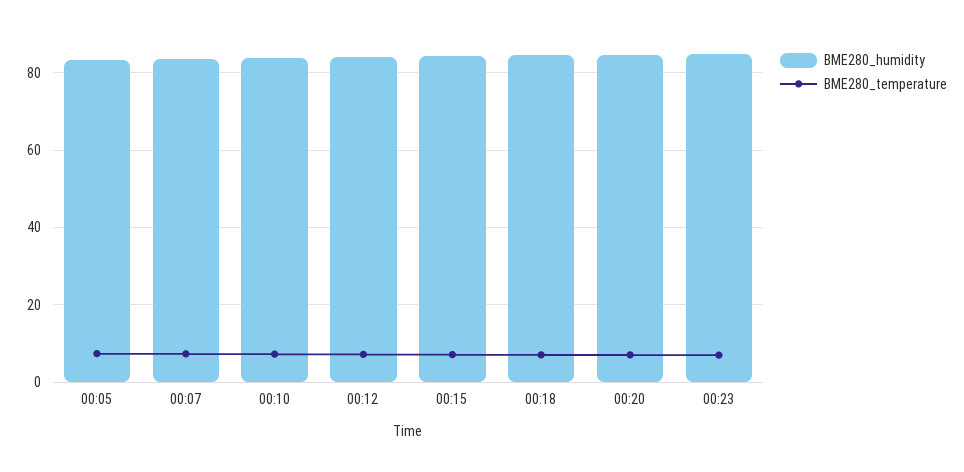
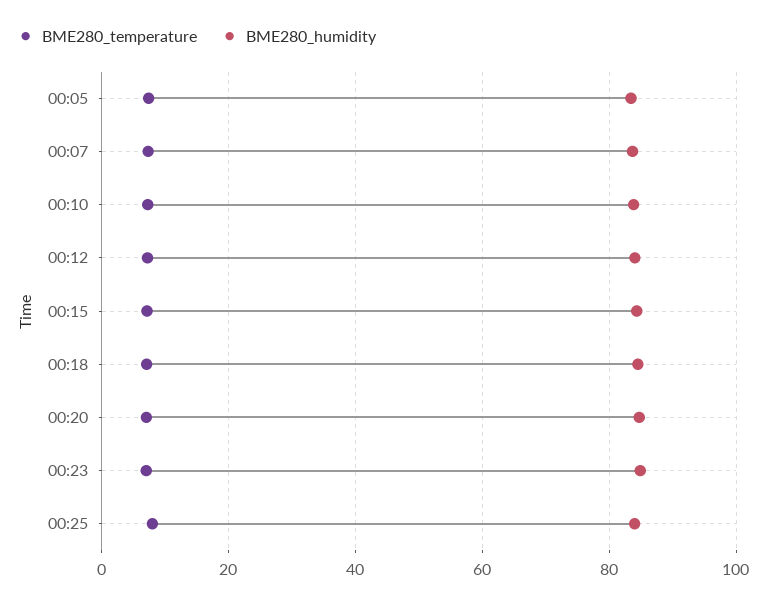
BME280_temperature, 00:25: none -> 8
BME280_humidity, 00:25: none -> 84

